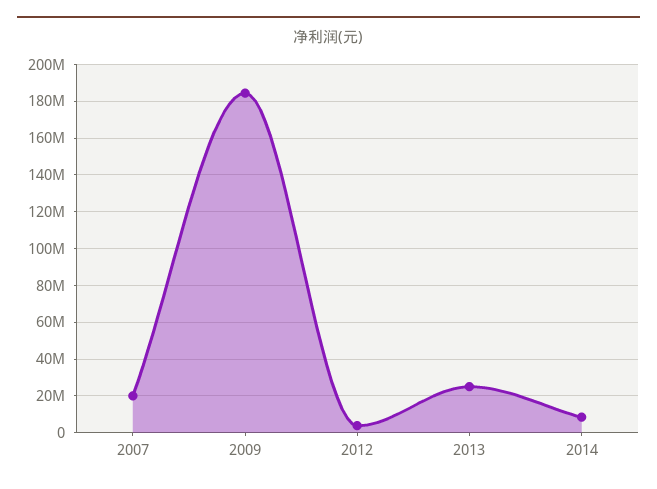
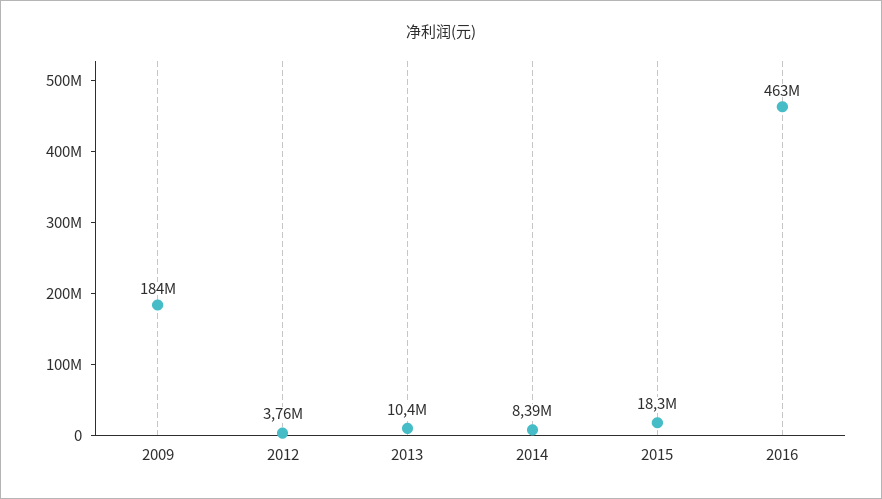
2007: 20000000 -> none
2013: 25000000 -> 10400000
2015: none -> 18300000
2016: none -> 463000000

